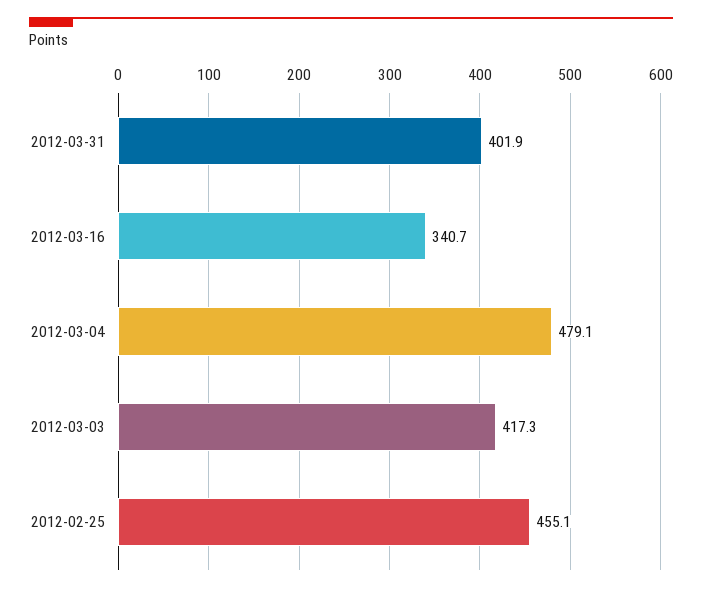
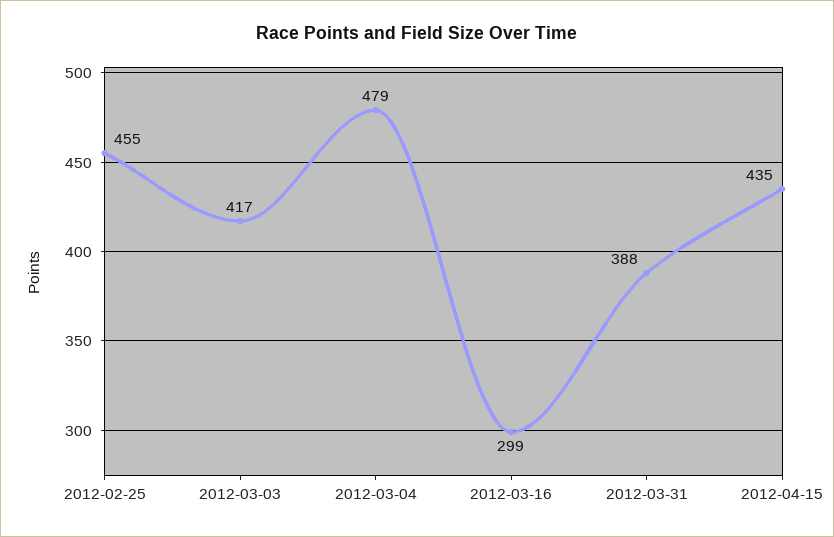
2012-03-31: 401.9 -> 388
2012-03-16: 340.7 -> 299
2012-04-15: none -> 435

